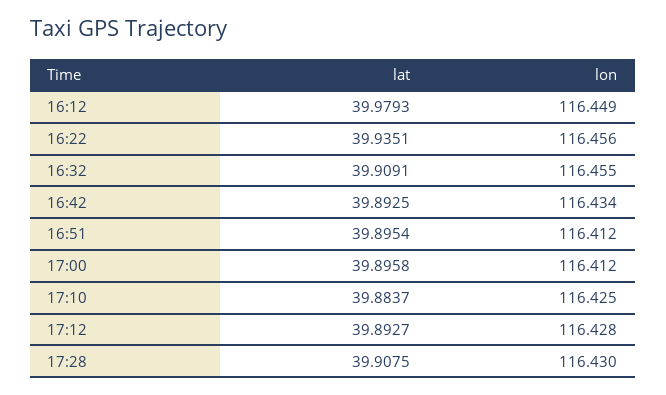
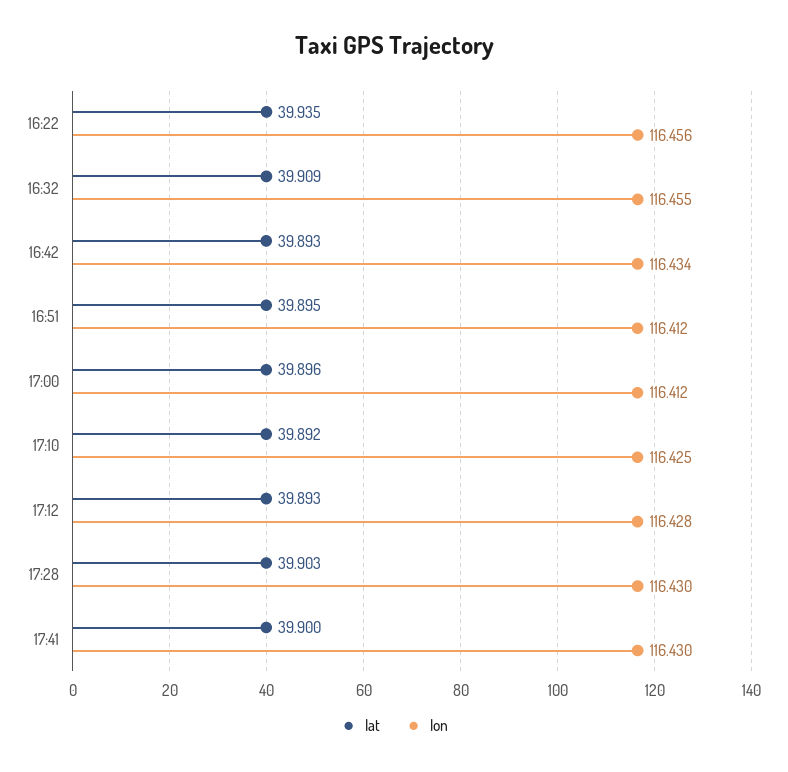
lat, 16:12: 39.9793 -> none
lon, 16:12: 116.449 -> none
lat, 17:10: 39.8837 -> 39.892
lat, 17:28: 39.9075 -> 39.903
lat, 17:41: none -> 39.9
lon, 17:41: none -> 116.43

